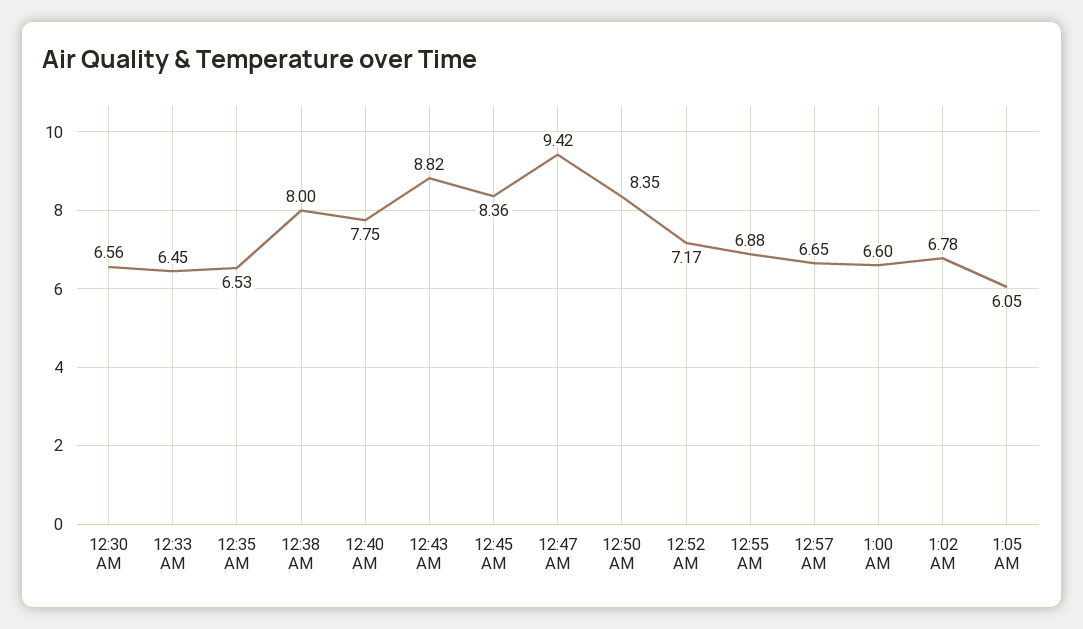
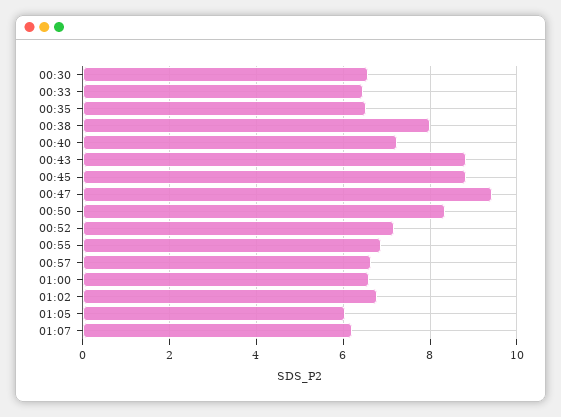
12:40 AM: 7.75 -> 7.2
12:45 AM: 8.36 -> 8.8
01:07: none -> 6.2

